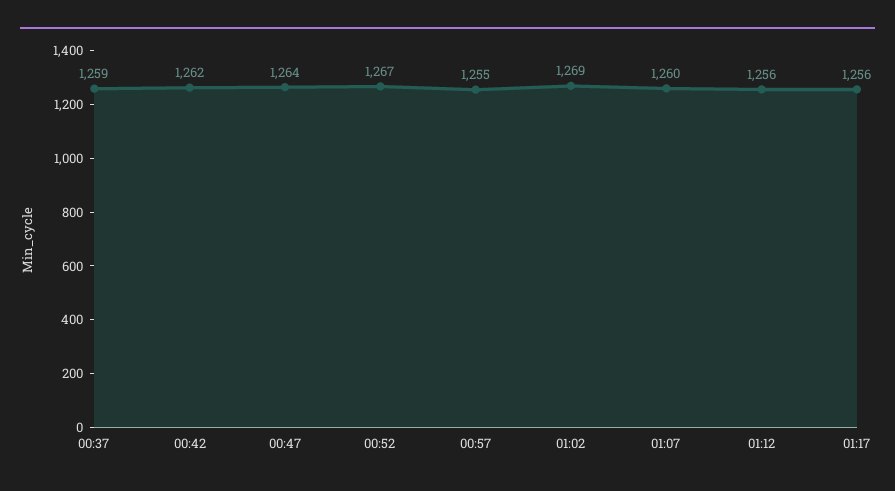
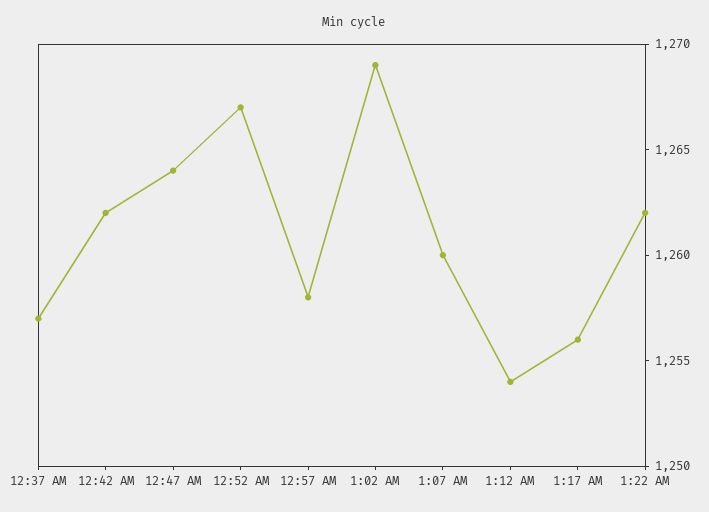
00:37: 1259 -> 1257
00:57: 1255 -> 1258
01:12: 1256 -> 1254
1:22 AM: none -> 1262

